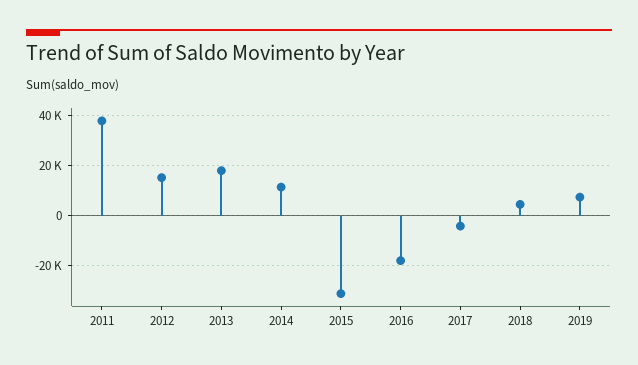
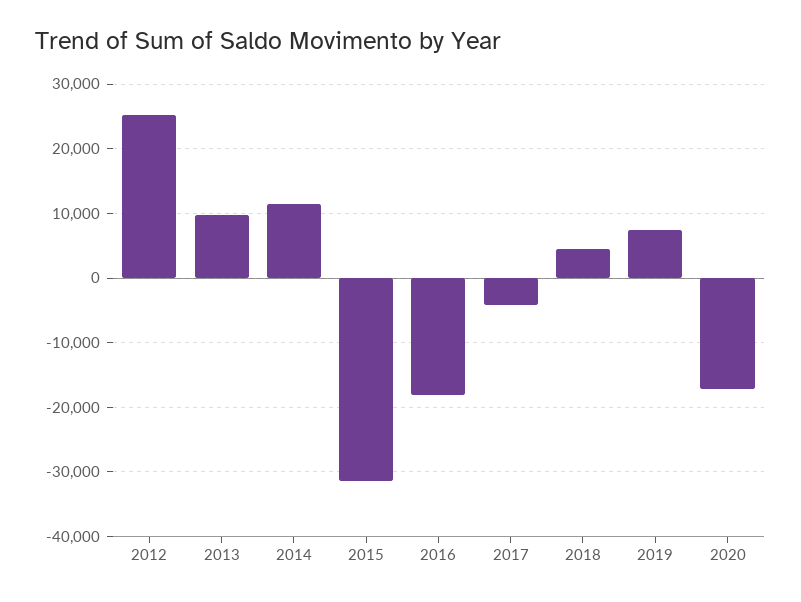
2011: 37500 -> none
2012: 15000 -> 25000
2013: 17500 -> 10000
2020: none -> -17000

